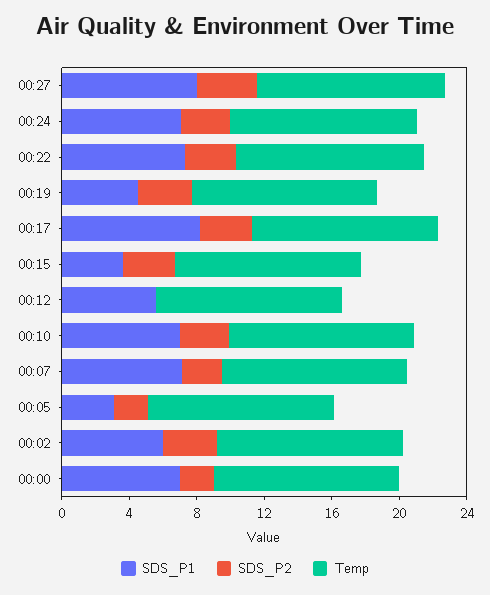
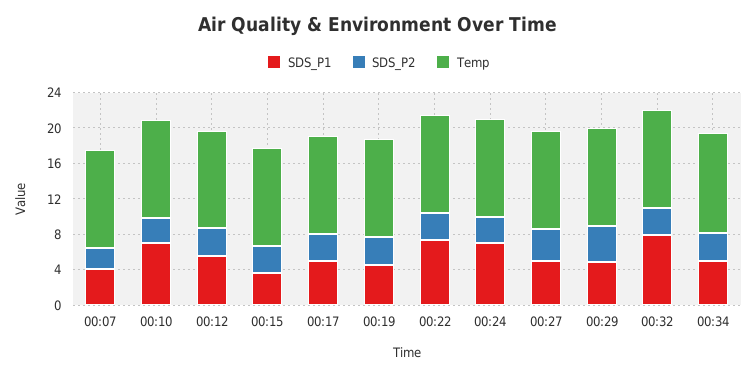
SDS_P1, 00:27: 8 -> 5
SDS_P1, 00:17: 8 -> 5
SDS_P2, 00:12: 0 -> 3
SDS_P1, 00:07: 7 -> 4
SDS_P1, 00:05: 3 -> none
SDS_P2, 00:05: 2 -> none
Temp, 00:05: 11 -> none
SDS_P1, 00:02: 6 -> none
SDS_P2, 00:02: 3 -> none
Temp, 00:02: 11 -> none
SDS_P1, 00:00: 7 -> none
SDS_P2, 00:00: 2 -> none
Temp, 00:00: 11 -> none
SDS_P1, 00:29: none -> 5
SDS_P2, 00:29: none -> 4
Temp, 00:29: none -> 11
SDS_P1, 00:32: none -> 8
SDS_P2, 00:32: none -> 3
Temp, 00:32: none -> 11
SDS_P1, 00:34: none -> 5
SDS_P2, 00:34: none -> 3
Temp, 00:34: none -> 11

